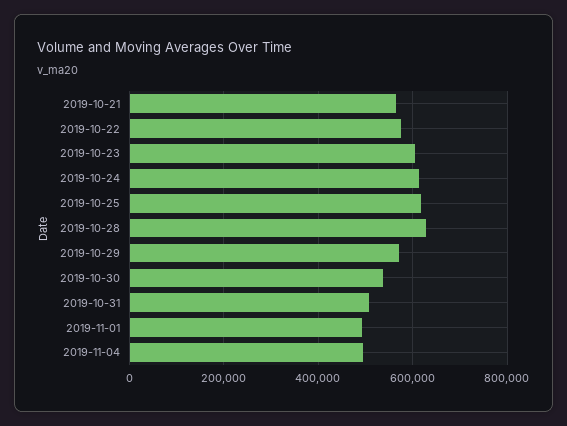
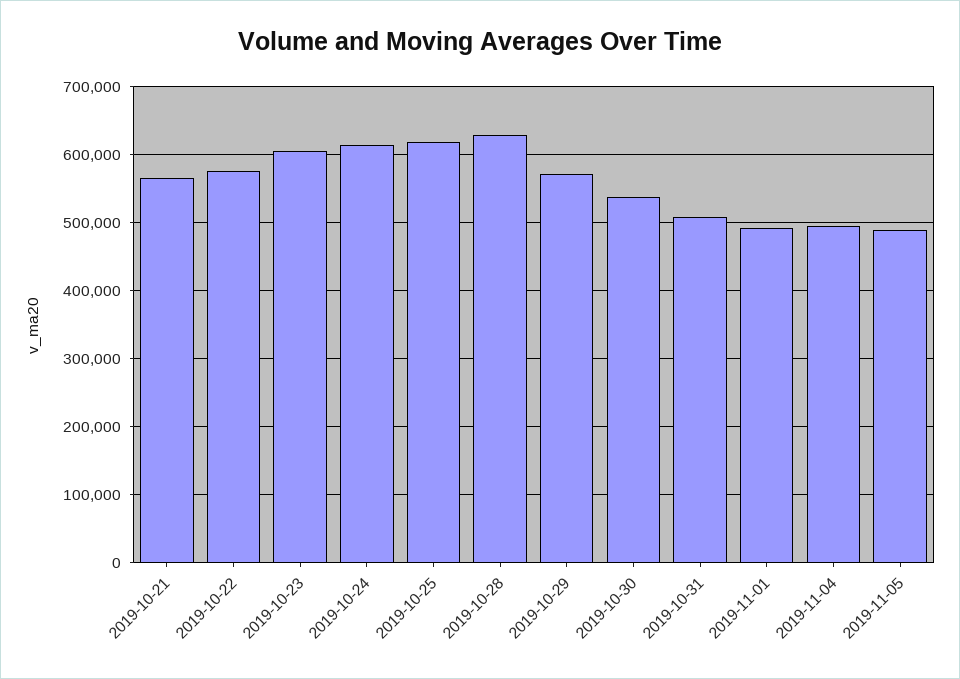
2019-11-05: none -> 490000

